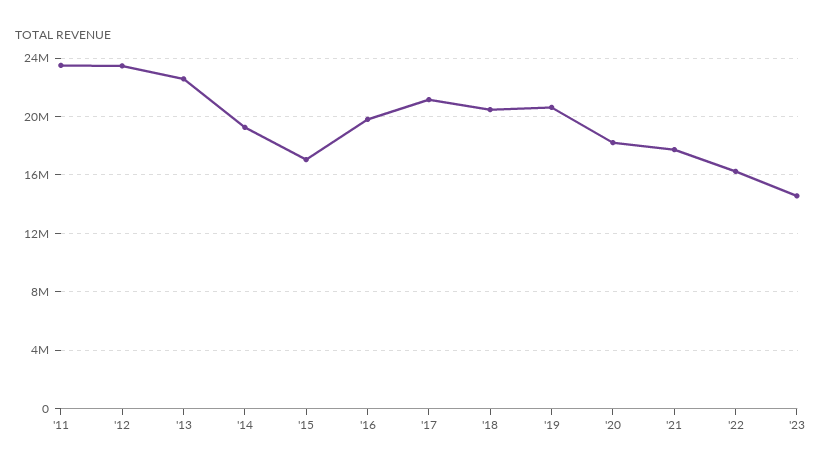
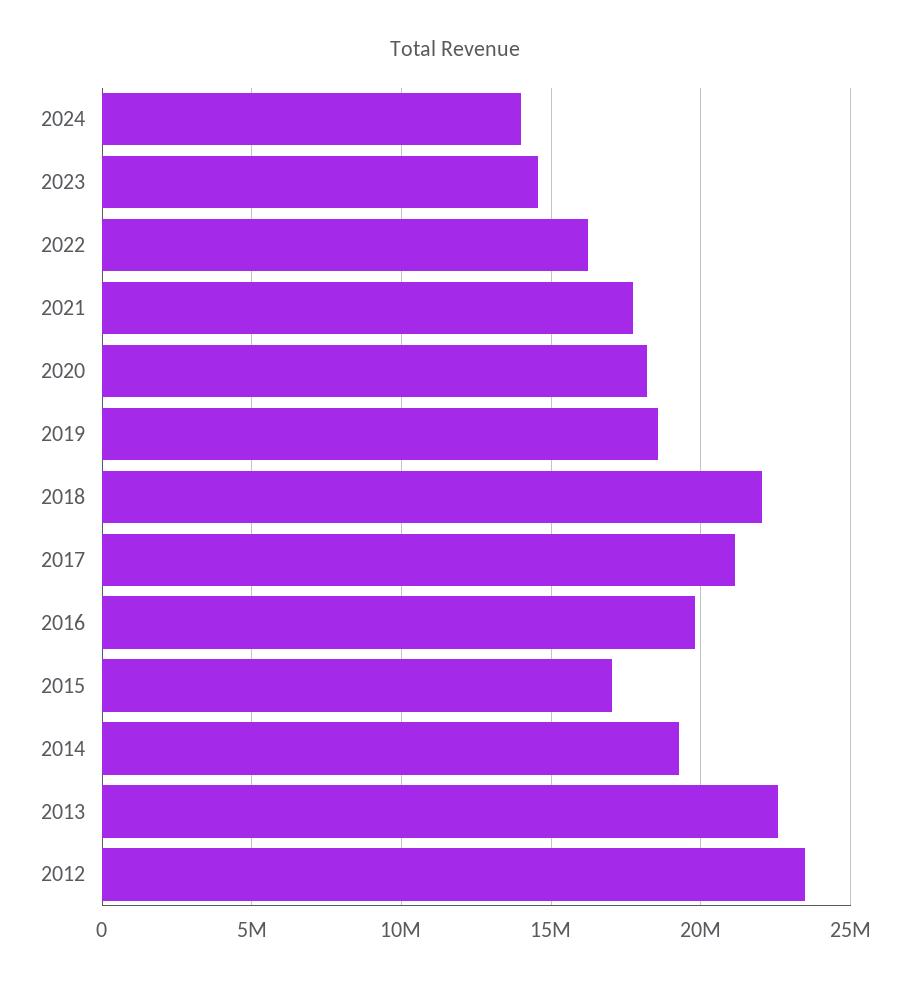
'11: 23500000 -> none
'18: 20500000 -> 22000000
'19: 20500000 -> 18500000
2024: none -> 14000000

